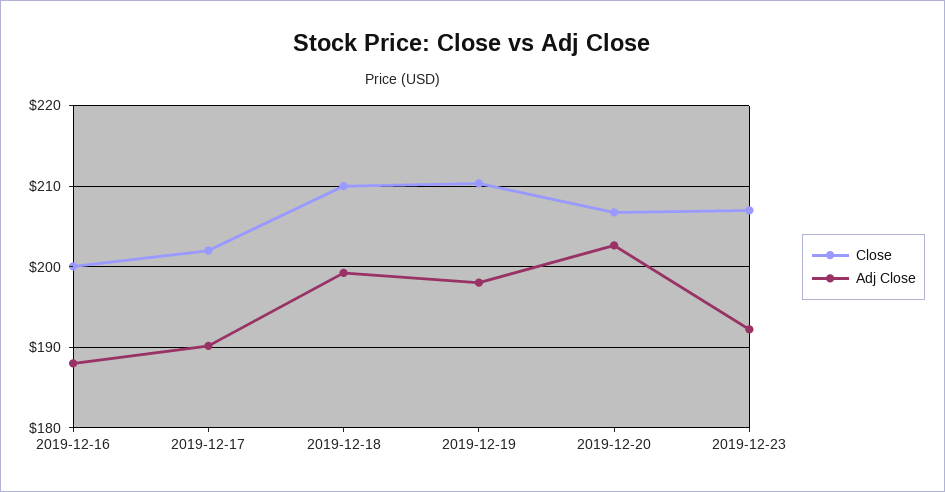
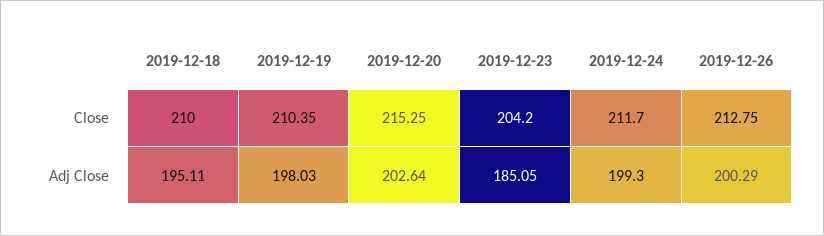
Close, 2019-12-16: 200 -> none
Adj Close, 2019-12-16: 188 -> none
Close, 2019-12-17: 202 -> none
Adj Close, 2019-12-17: 190 -> none
Adj Close, 2019-12-18: 199 -> 195.11
Close, 2019-12-20: 207 -> 215.25
Close, 2019-12-23: 207 -> 204.2
Adj Close, 2019-12-23: 192 -> 185.05
Close, 2019-12-24: none -> 211.7
Close, 2019-12-26: none -> 212.75
Adj Close, 2019-12-24: none -> 199.3
Adj Close, 2019-12-26: none -> 200.29

